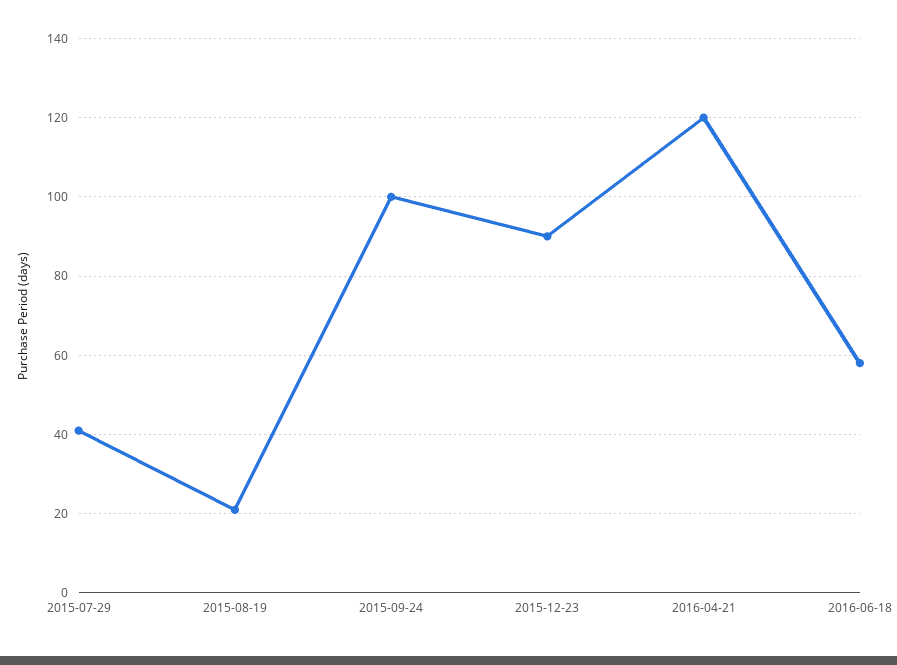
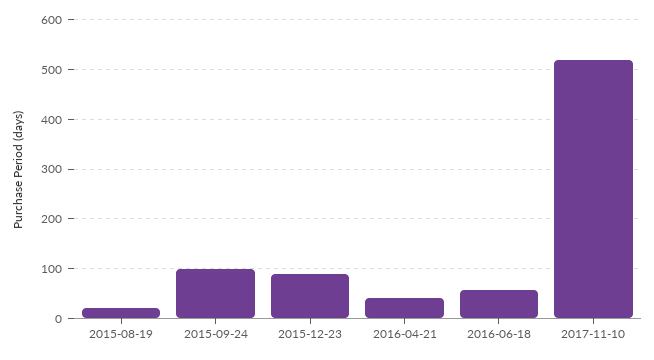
2015-07-29: 40 -> none
2016-04-21: 120 -> 40
2017-11-10: none -> 520

